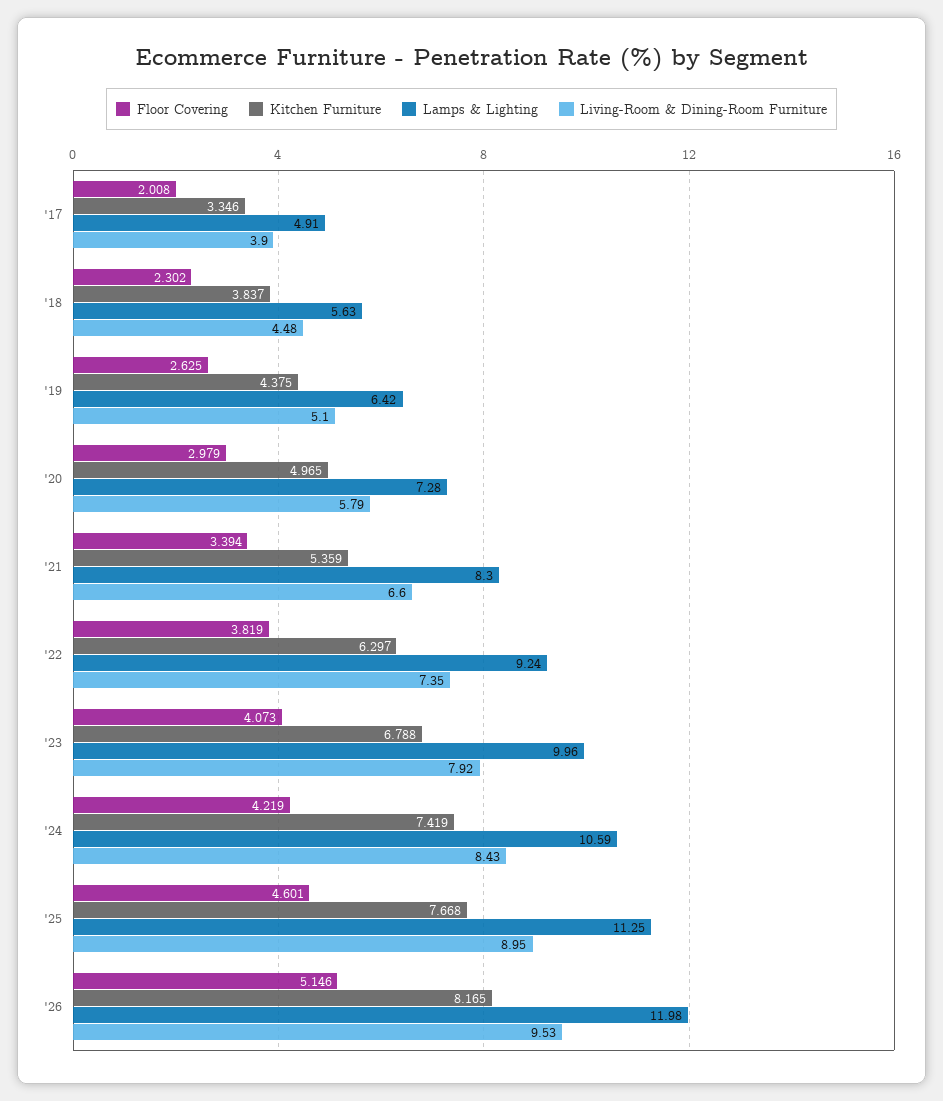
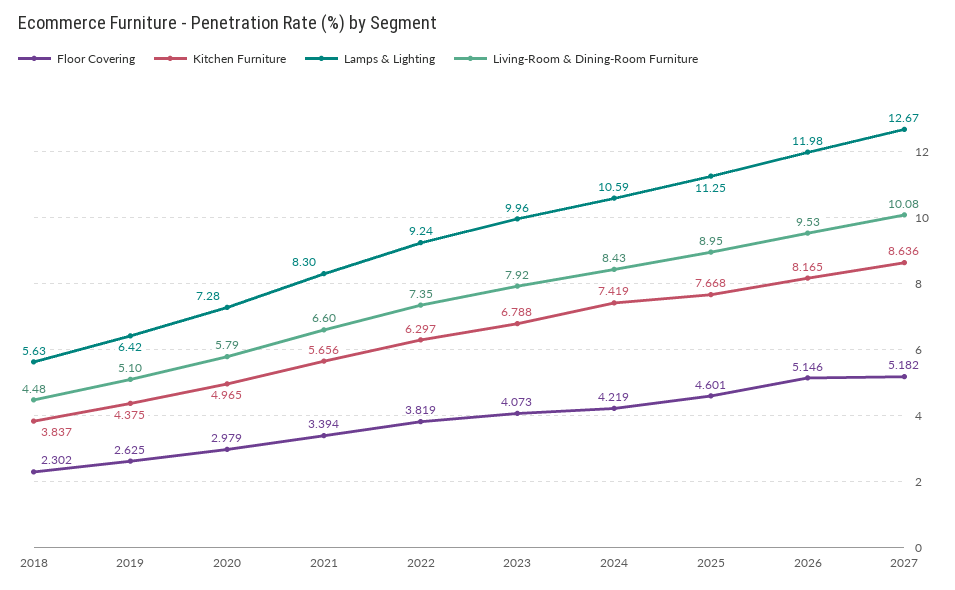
Floor Covering, '17: 2.008 -> none
Kitchen Furniture, '17: 3.346 -> none
Lamps & Lighting, '17: 4.91 -> none
Living-Room & Dining-Room Furniture, '17: 3.9 -> none
Kitchen Furniture, '21: 5.359 -> 5.656
Floor Covering, 2027: none -> 5.182
Kitchen Furniture, 2027: none -> 8.636
Lamps & Lighting, 2027: none -> 12.67
Living-Room & Dining-Room Furniture, 2027: none -> 10.08

